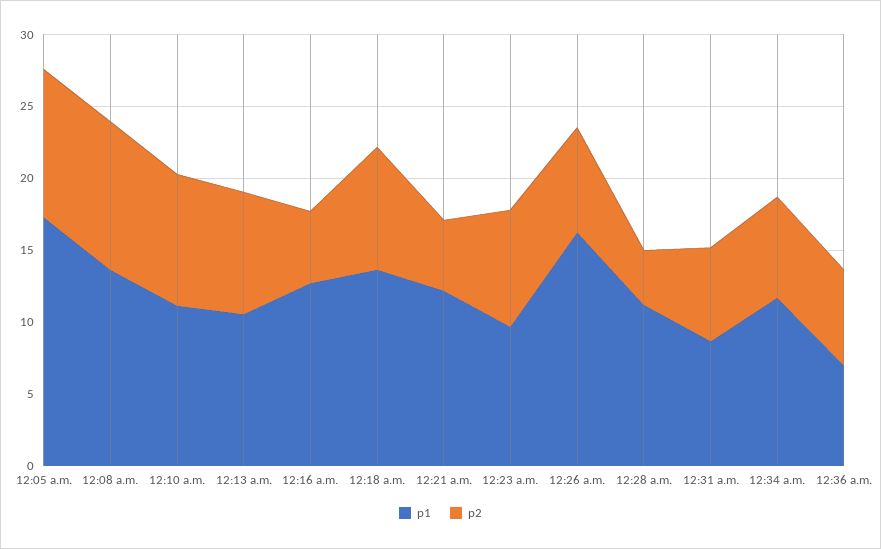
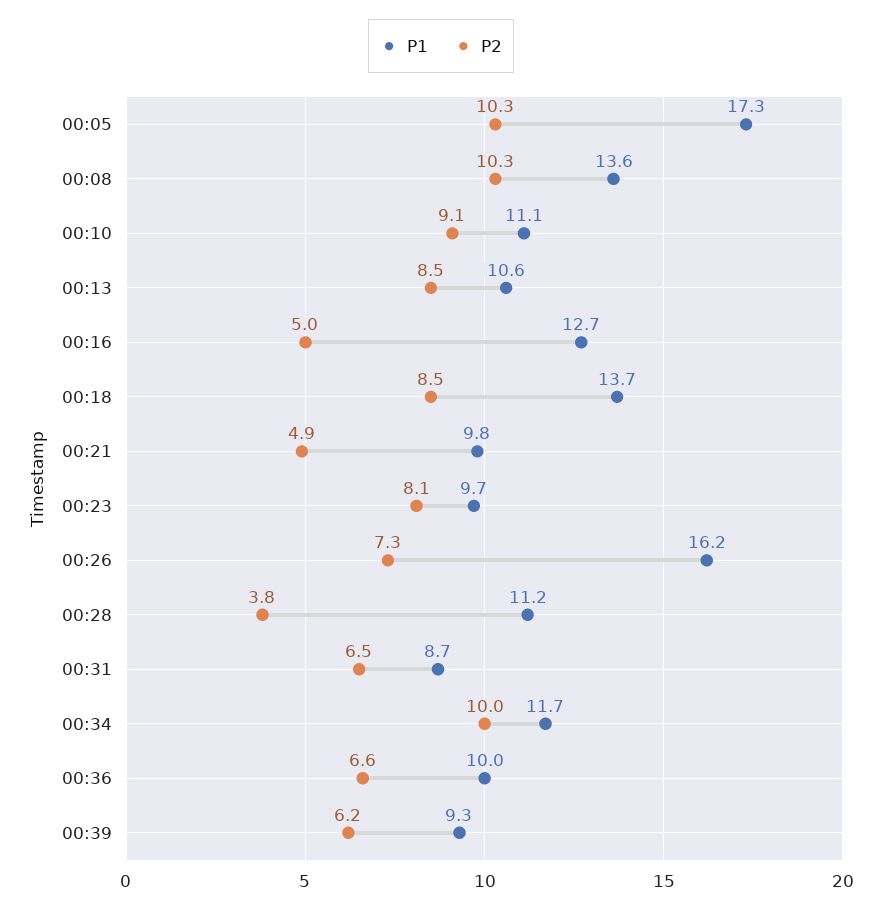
p1, 12:21 a.m.: 12 -> 9.8
p2, 12:34 a.m.: 7 -> 10
p1, 12:36 a.m.: 7 -> 10
p1, 00:39: none -> 9.3
p2, 00:39: none -> 6.2

